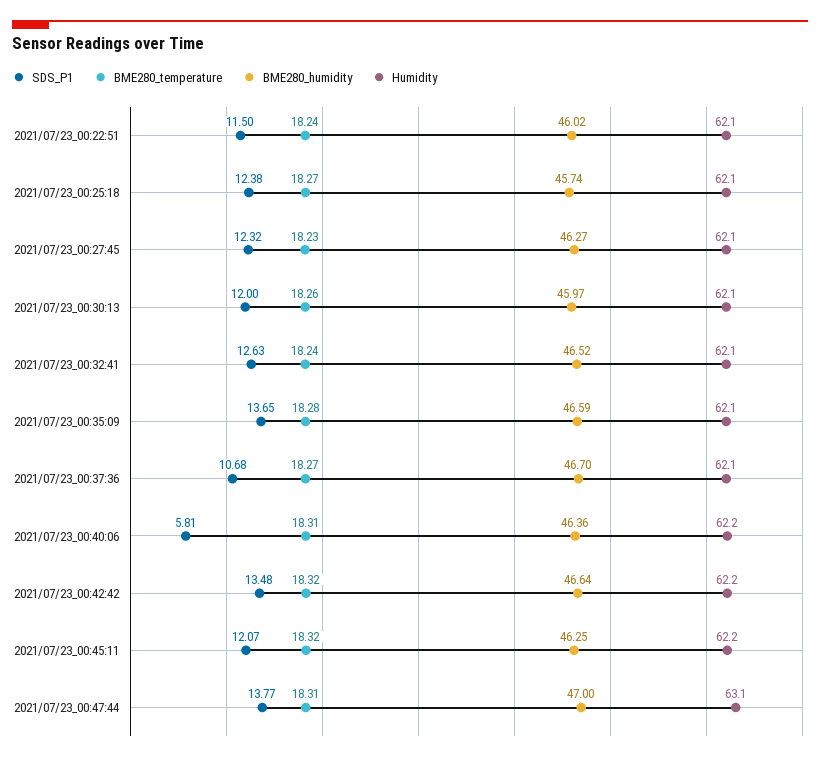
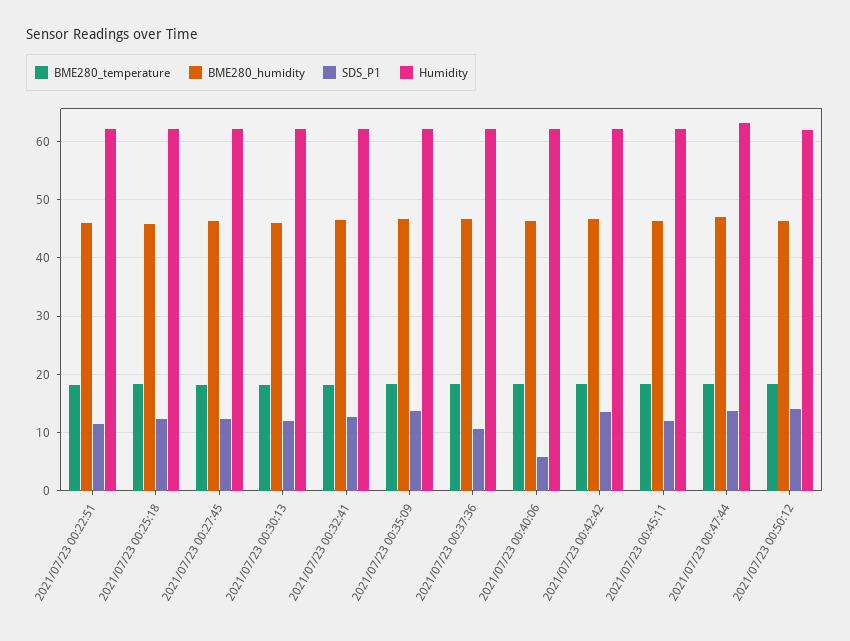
BME280_temperature, 2021/07/23 00:50:12: none -> 18
BME280_humidity, 2021/07/23 00:50:12: none -> 46
SDS_P1, 2021/07/23 00:50:12: none -> 14
Humidity, 2021/07/23 00:50:12: none -> 62

